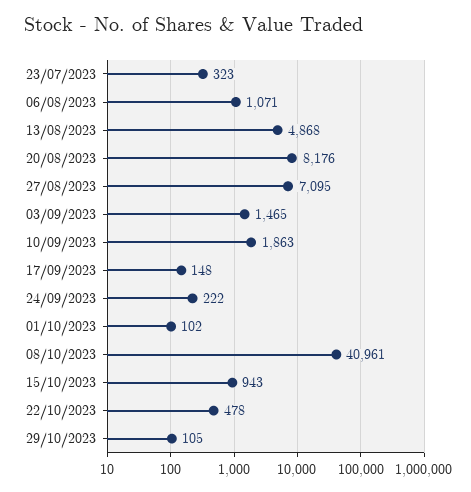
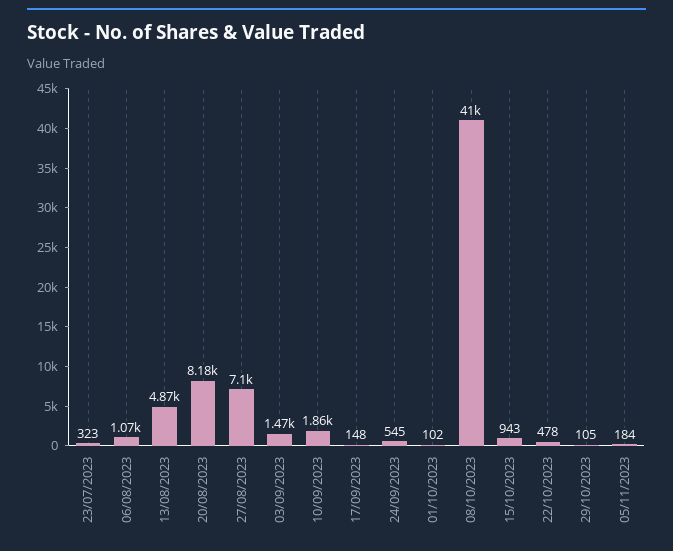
24/09/2023: 222 -> 545
05/11/2023: none -> 184

